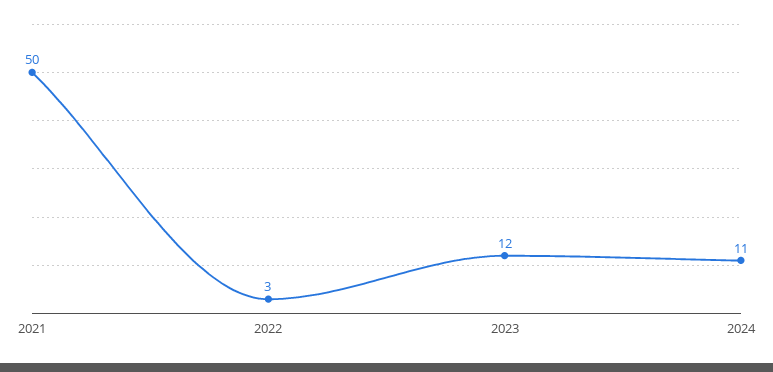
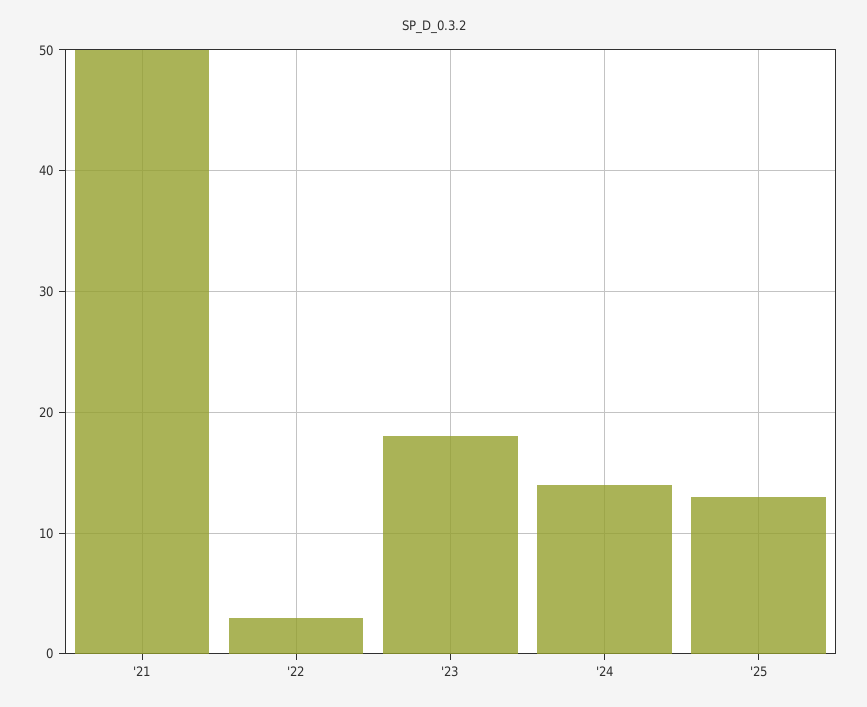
2023: 12 -> 18
2024: 11 -> 14
'25: none -> 13

